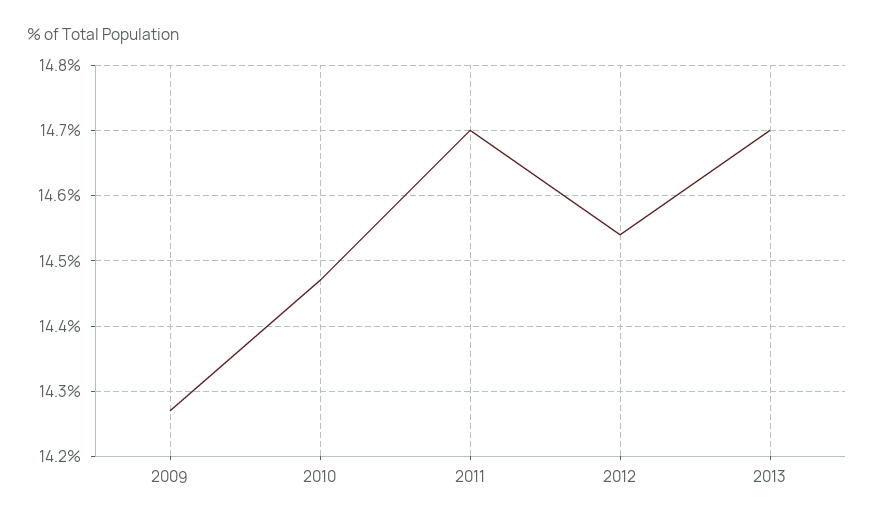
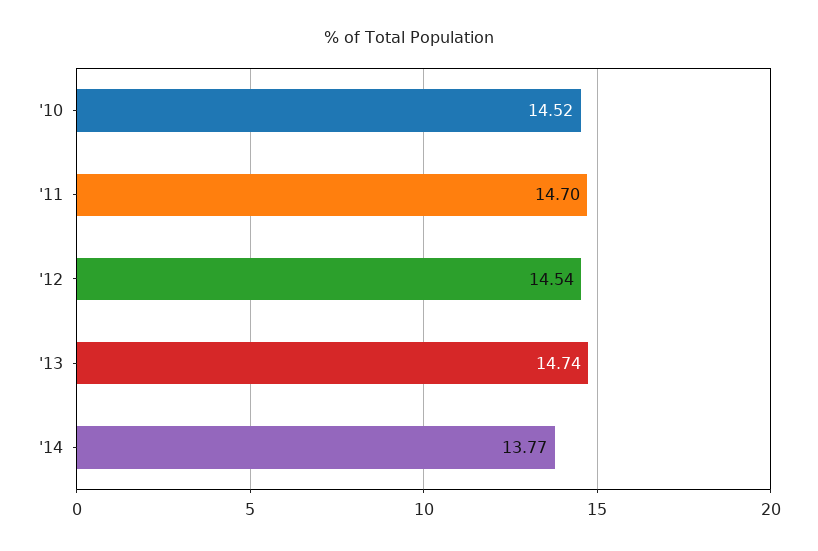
2009: 14.27 -> none
2010: 14.47 -> 14.52
2013: 14.7 -> 14.74
'14: none -> 13.77

